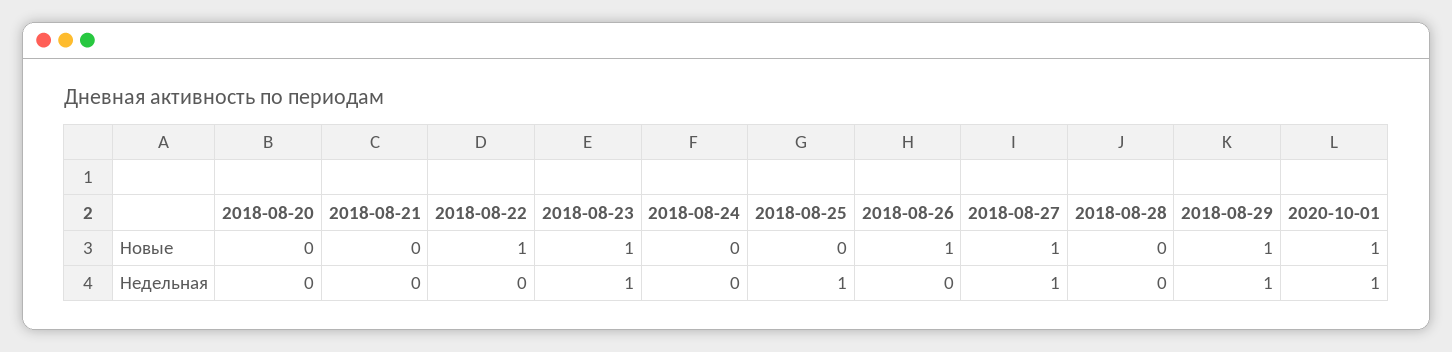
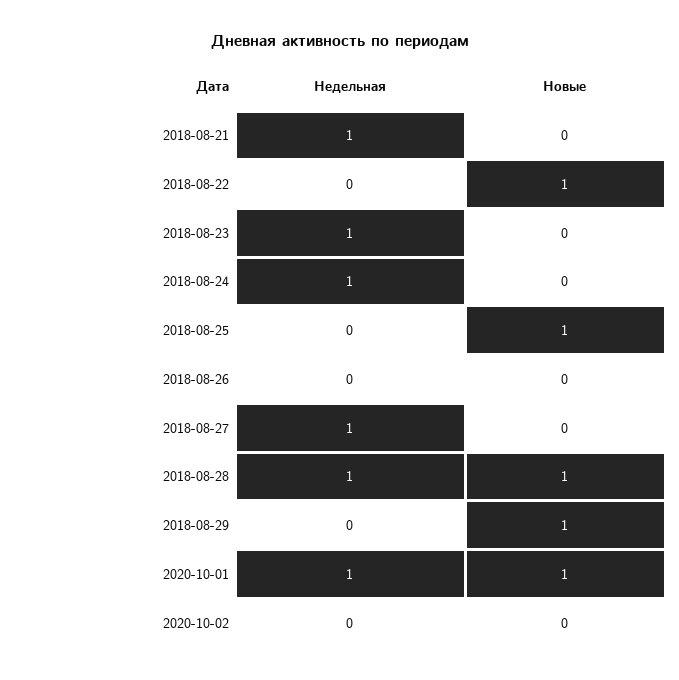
2018-08-20, Новые: 0 -> none
2018-08-23, Новые: 1 -> 0
2018-08-25, Новые: 0 -> 1
2018-08-26, Новые: 1 -> 0
2018-08-27, Новые: 1 -> 0
2018-08-28, Новые: 0 -> 1
2018-08-20, Недельная: 0 -> none
2018-08-21, Недельная: 0 -> 1
2018-08-24, Недельная: 0 -> 1
2018-08-25, Недельная: 1 -> 0
2018-08-28, Недельная: 0 -> 1
2018-08-29, Недельная: 1 -> 0
2020-10-02, Недельная: none -> 0
2020-10-02, Новые: none -> 0

